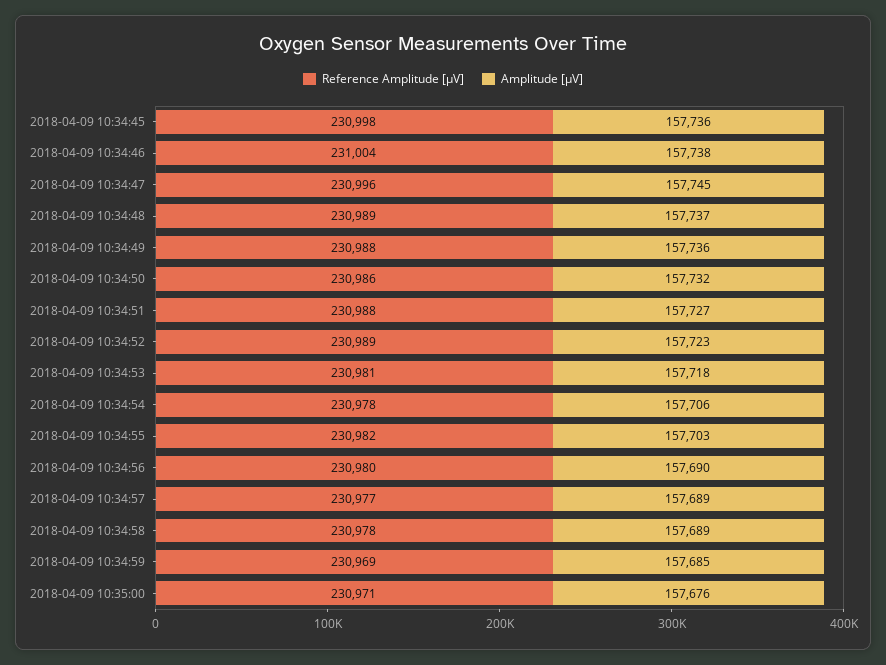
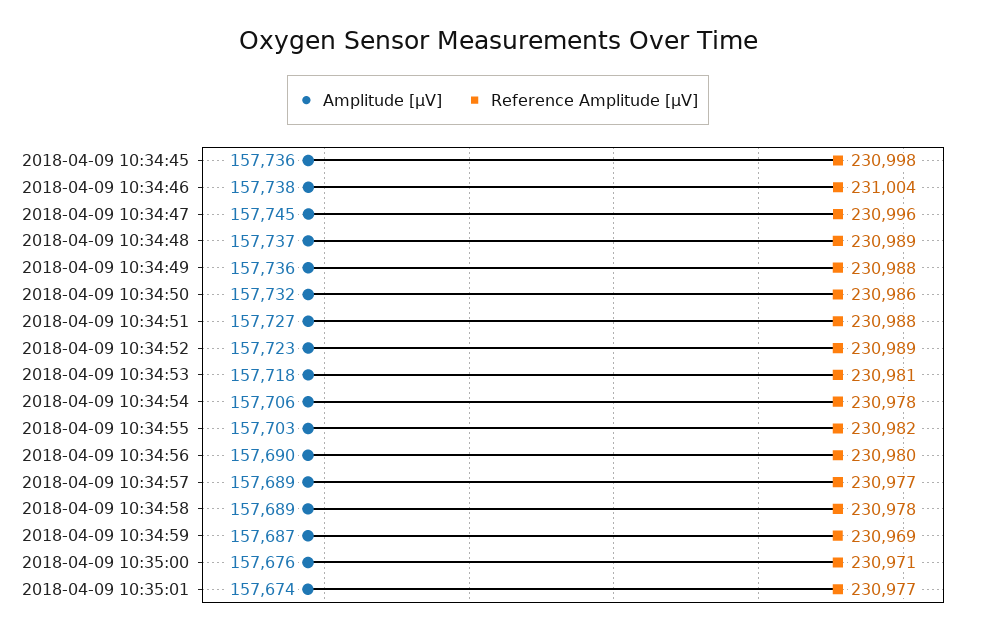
Amplitude [µV], 2018-04-09 10:34:59: 157685 -> 157687
Amplitude [µV], 2018-04-09 10:35:01: none -> 157674
Reference Amplitude [µV], 2018-04-09 10:35:01: none -> 230977

